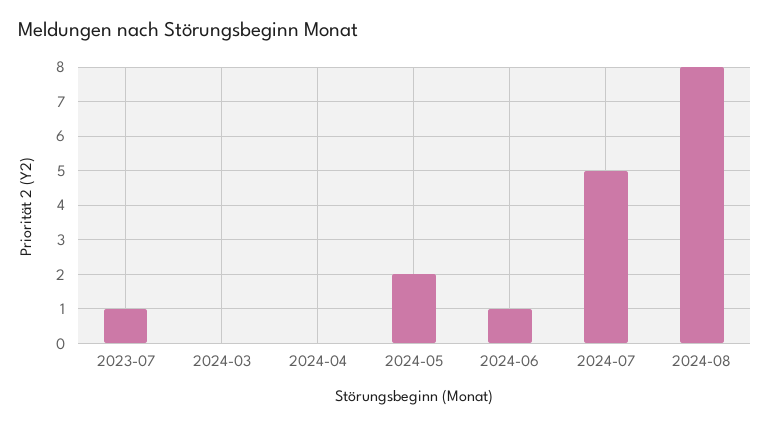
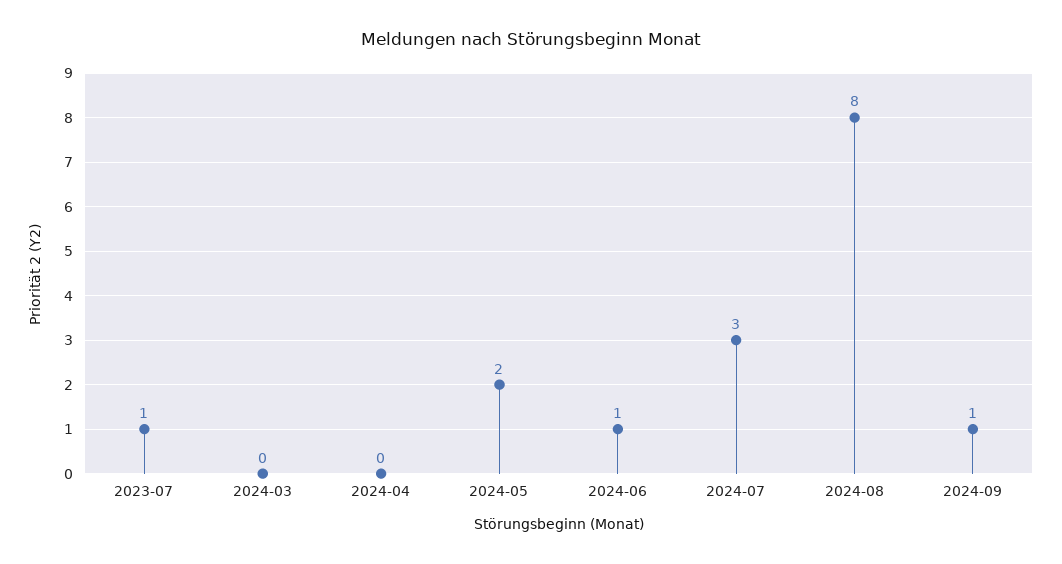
2024-07: 5 -> 3
2024-09: none -> 1

